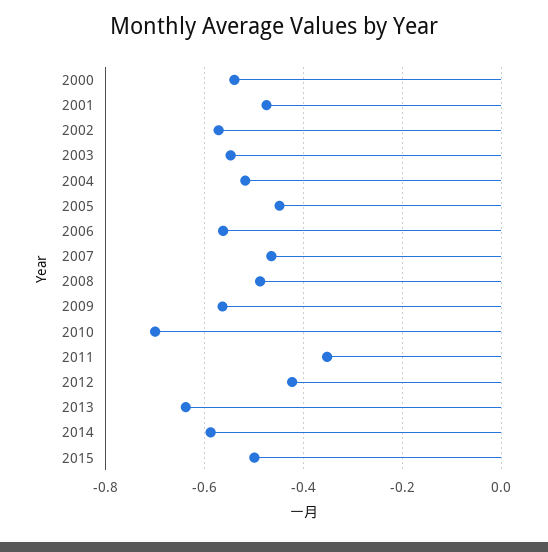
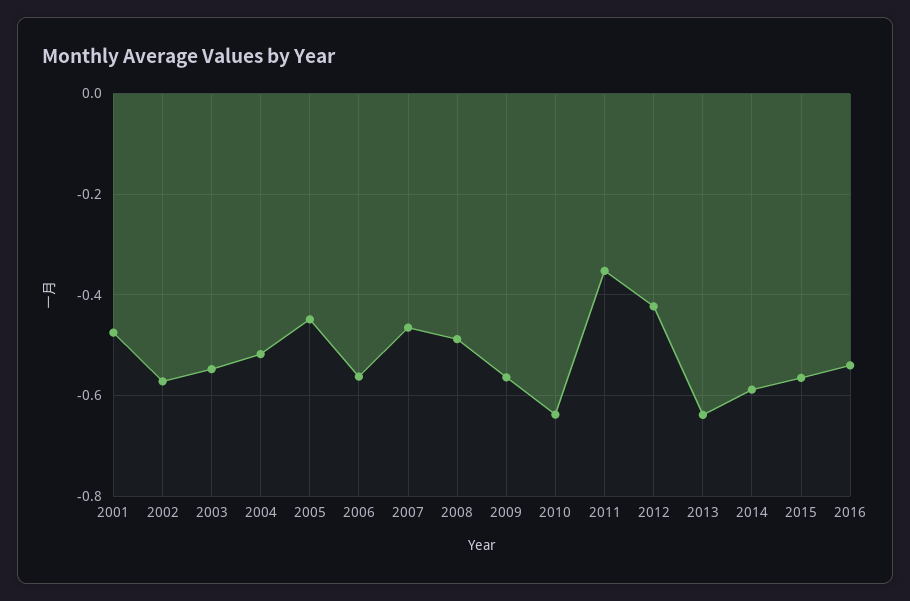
2000: -0.54 -> none
2010: -0.7 -> -0.64
2015: -0.5 -> -0.56
2016: none -> -0.54

